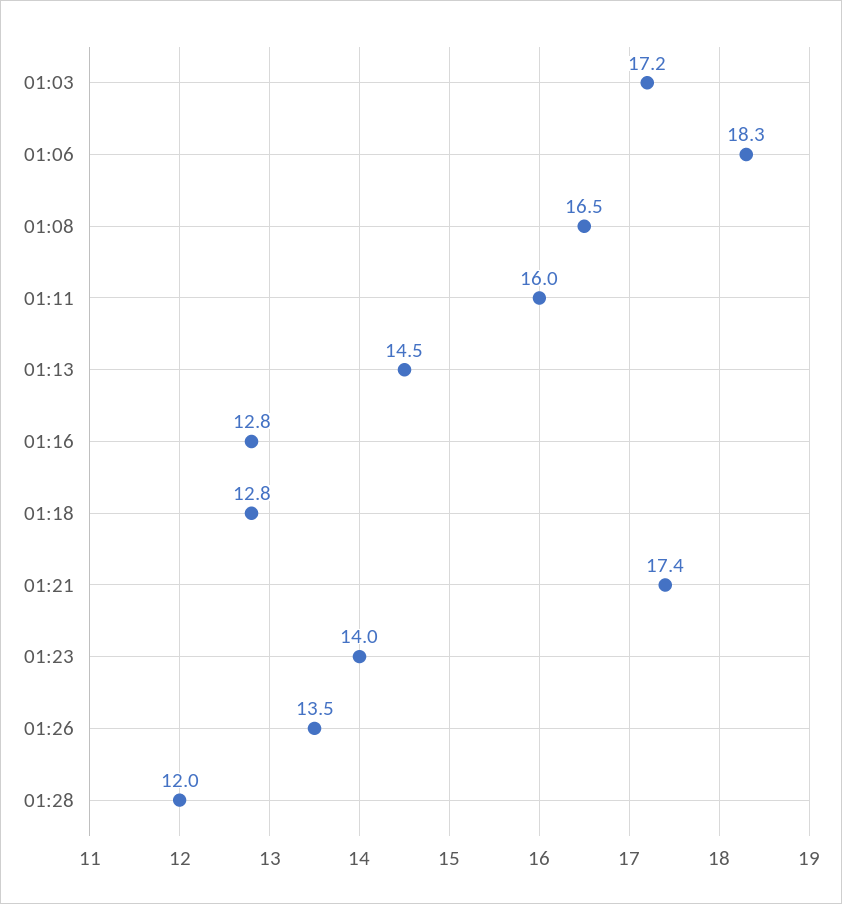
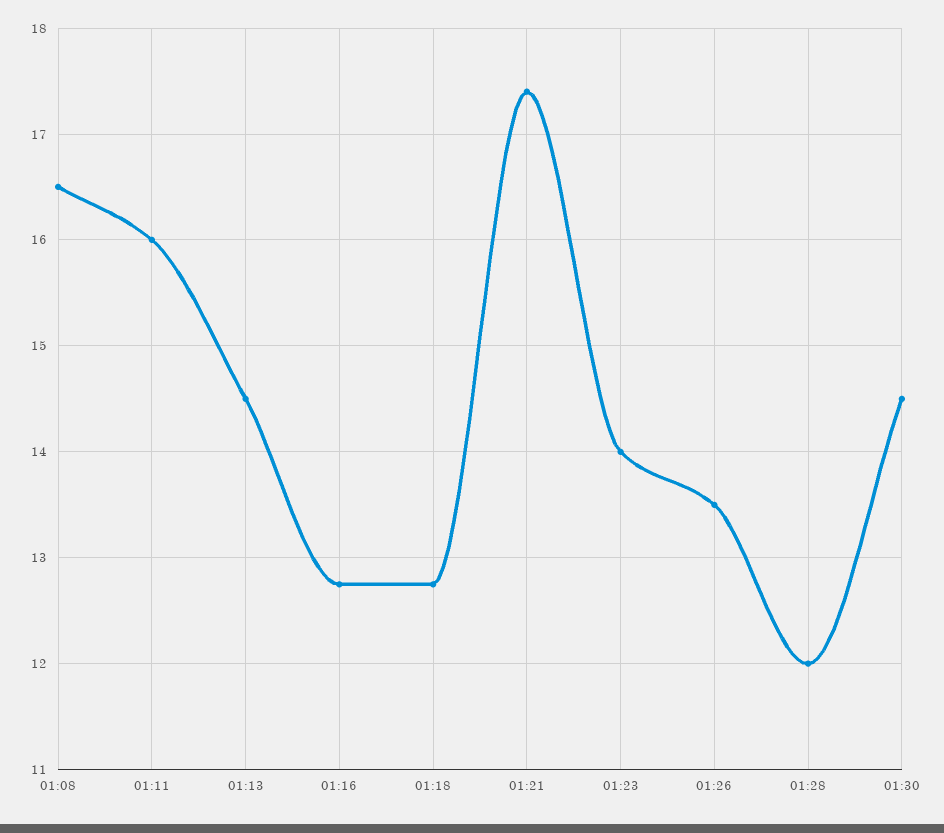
01:03: 17.2 -> none
01:06: 18.3 -> none
01:30: none -> 14.5

